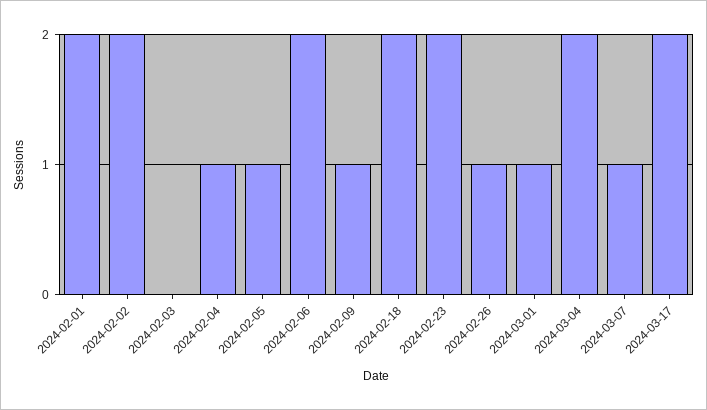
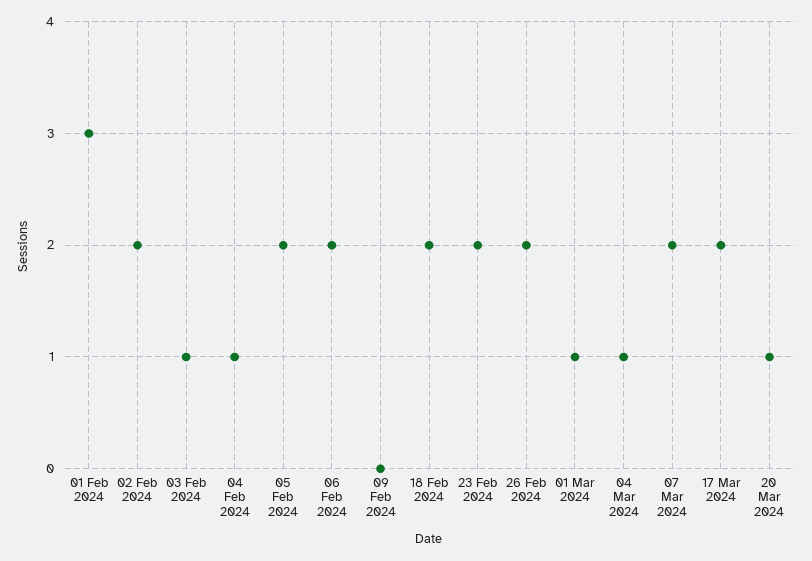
2024-02-01: 2 -> 3
2024-02-03: 0 -> 1
2024-02-05: 1 -> 2
2024-02-09: 1 -> 0
2024-02-26: 1 -> 2
2024-03-04: 2 -> 1
2024-03-07: 1 -> 2
20 Mar 2024: none -> 1

